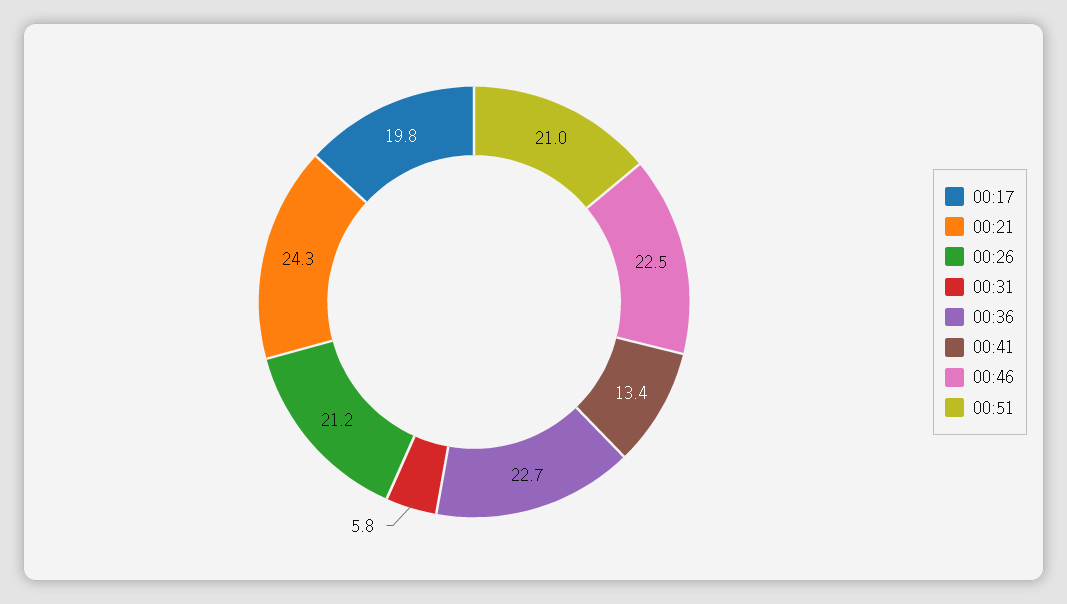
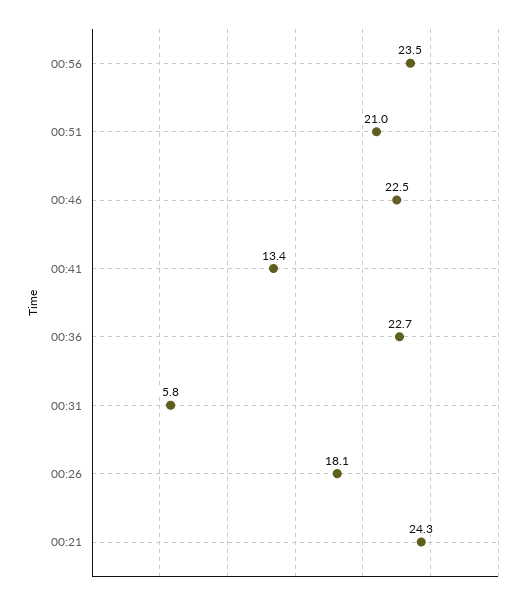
00:17: 19.8 -> none
00:26: 21.2 -> 18.1
00:56: none -> 23.5

